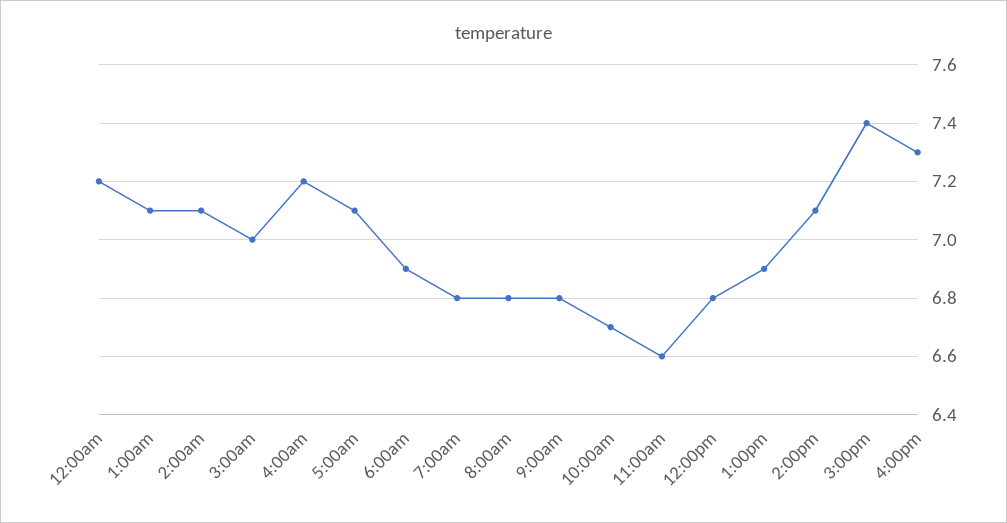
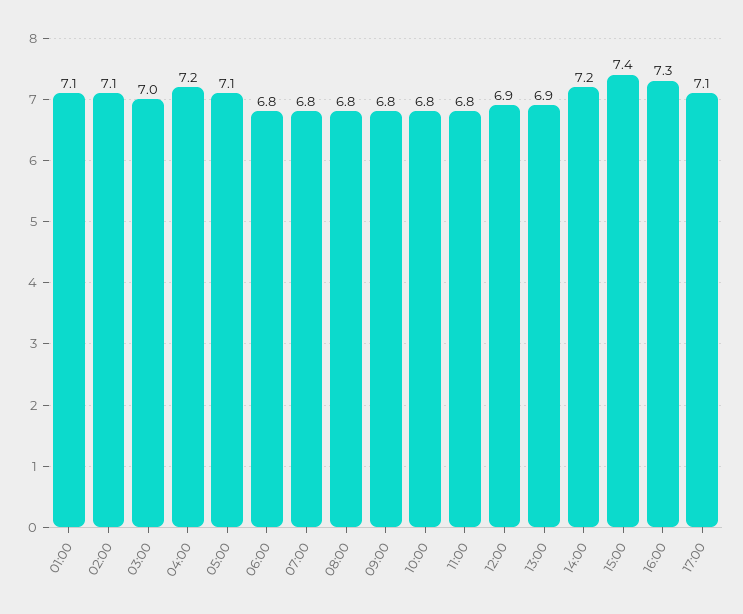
12:00am: 7.2 -> none
6:00am: 6.9 -> 6.8
10:00am: 6.7 -> 6.8
11:00am: 6.6 -> 6.8
12:00pm: 6.8 -> 6.9
2:00pm: 7.1 -> 7.2
17:00: none -> 7.1

